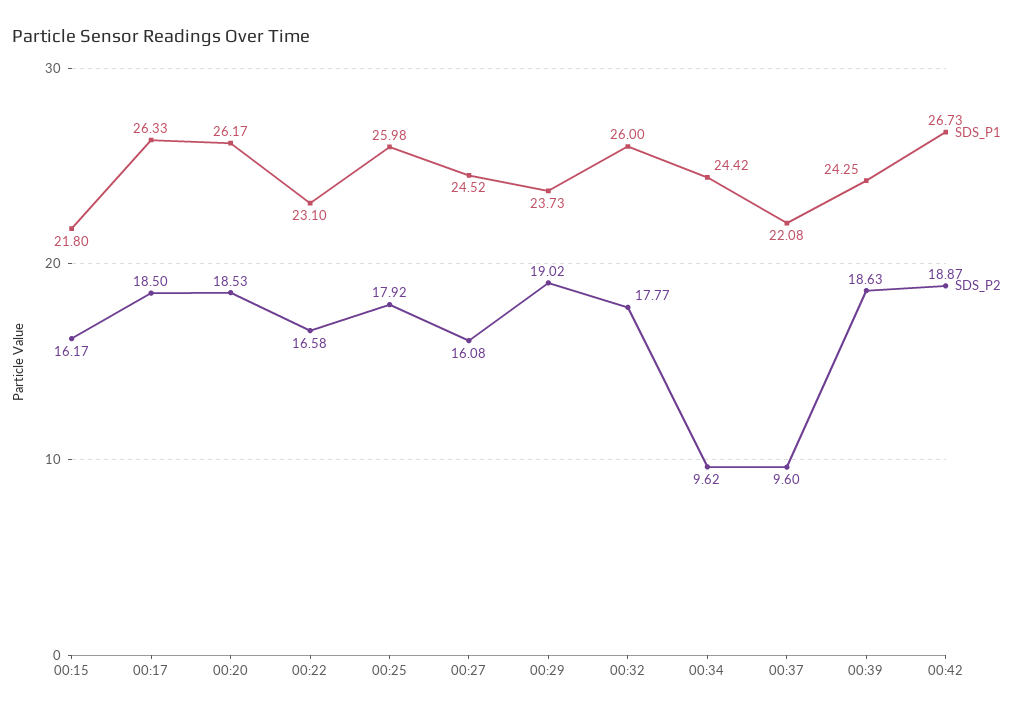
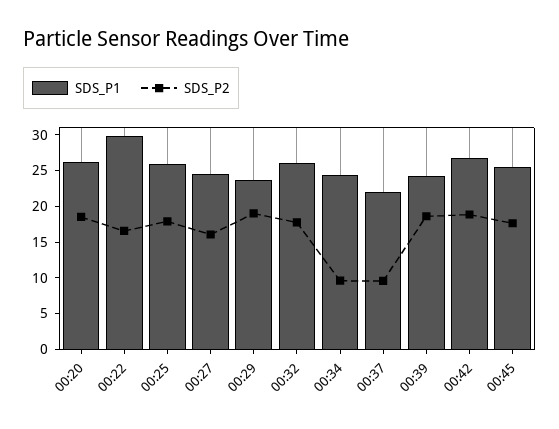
SDS_P1, 00:15: 21.8 -> none
SDS_P2, 00:15: 16.17 -> none
SDS_P1, 00:17: 26.33 -> none
SDS_P2, 00:17: 18.5 -> none
SDS_P1, 00:22: 23.1 -> 30
SDS_P1, 00:45: none -> 25
SDS_P2, 00:45: none -> 17.5

